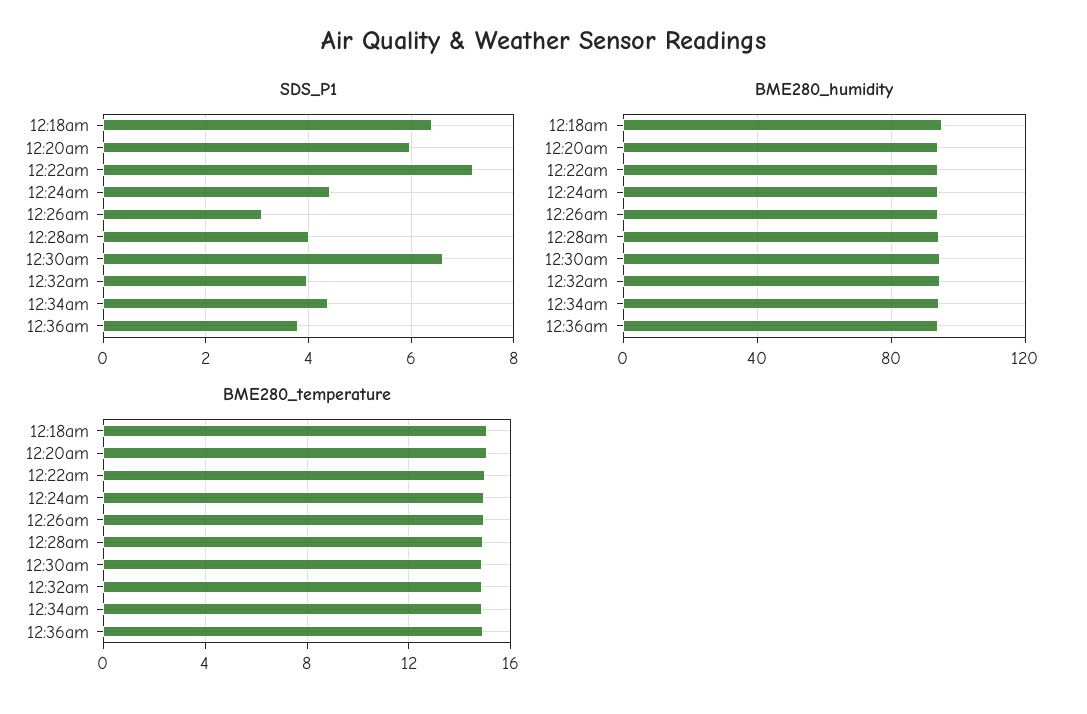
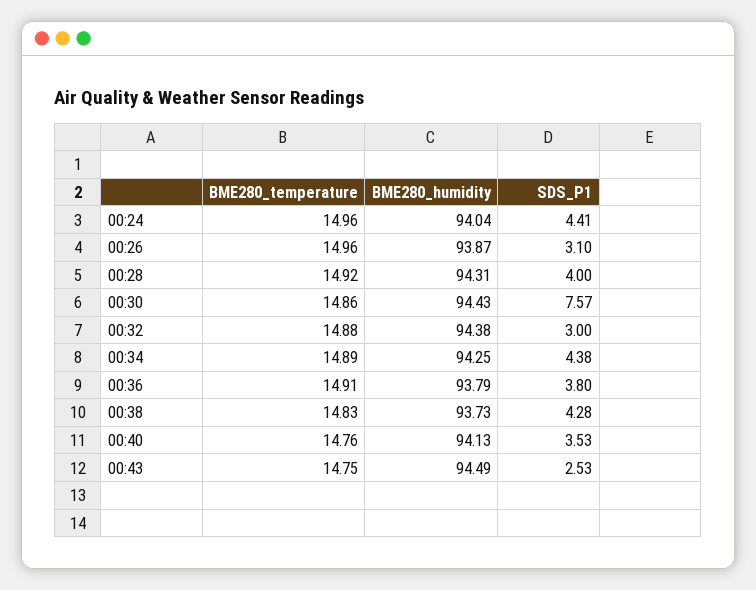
SDS_P1, 12:18am: 6.4 -> none
SDS_P1, 12:20am: 6 -> none
SDS_P1, 12:22am: 7.2 -> none
SDS_P1, 12:30am: 6.6 -> 7.57
SDS_P1, 12:32am: 4 -> 3
BME280_humidity, 12:18am: 95 -> none
BME280_humidity, 12:20am: 95 -> none
BME280_humidity, 12:22am: 95 -> none
BME280_temperature, 12:18am: 15 -> none
BME280_temperature, 12:20am: 15 -> none
BME280_temperature, 12:22am: 15 -> none
BME280_temperature, 00:38: none -> 14.83
BME280_humidity, 00:38: none -> 93.73
SDS_P1, 00:38: none -> 4.28
BME280_temperature, 00:40: none -> 14.76
BME280_humidity, 00:40: none -> 94.13
SDS_P1, 00:40: none -> 3.53
BME280_temperature, 00:43: none -> 14.75
BME280_humidity, 00:43: none -> 94.49
SDS_P1, 00:43: none -> 2.53

